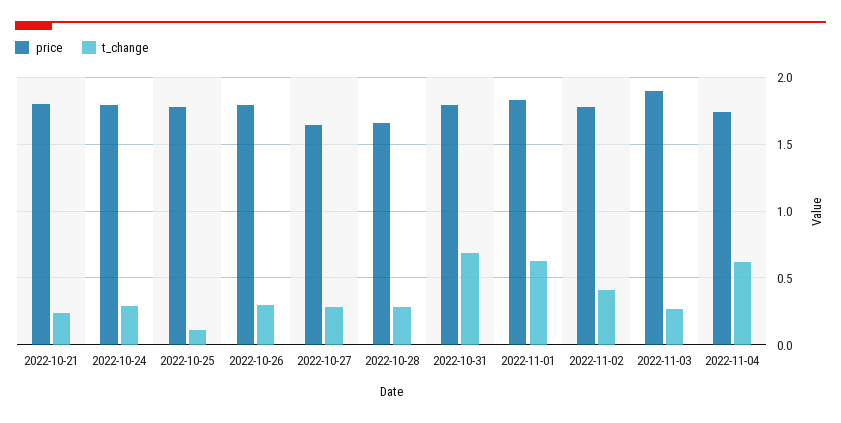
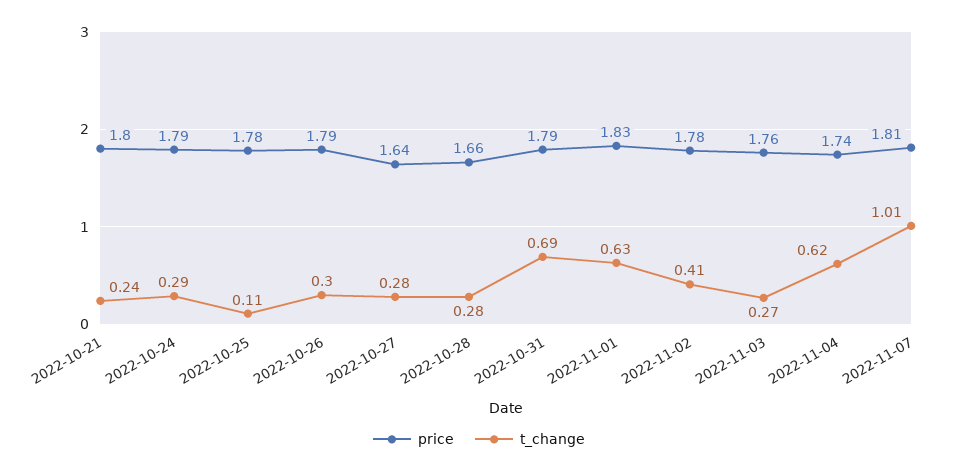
price, 2022-11-03: 1.9 -> 1.76
price, 2022-11-07: none -> 1.81
t_change, 2022-11-07: none -> 1.01

